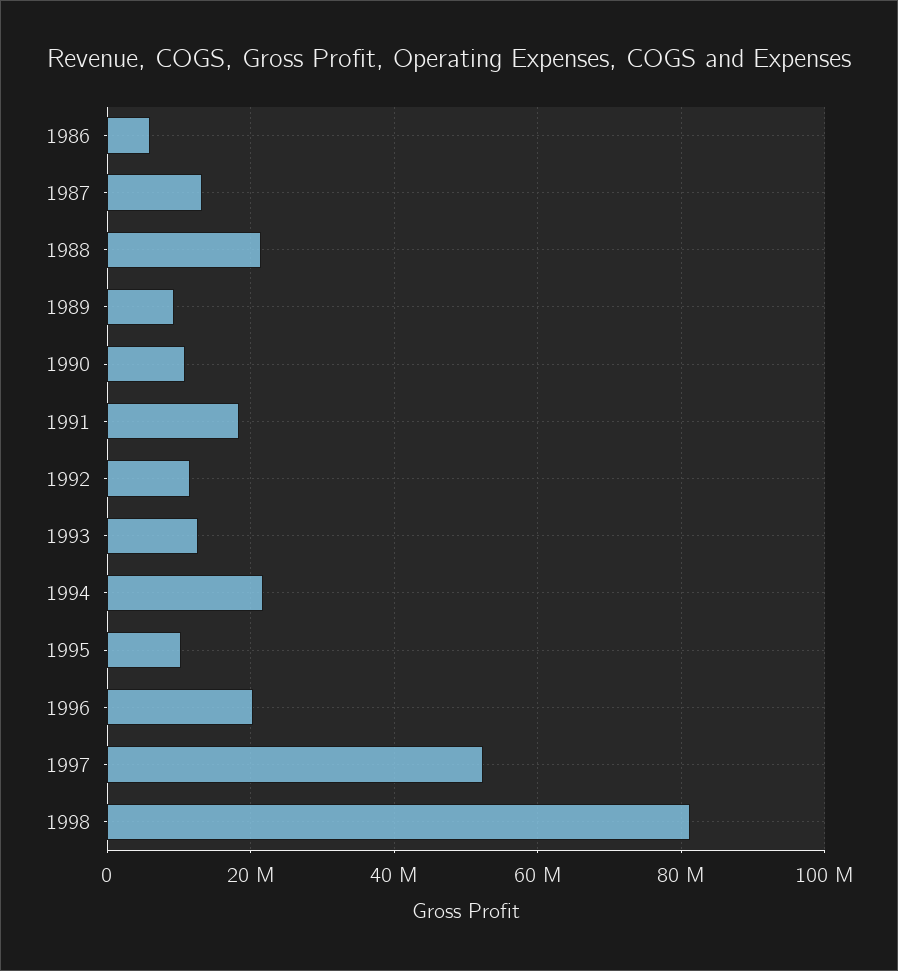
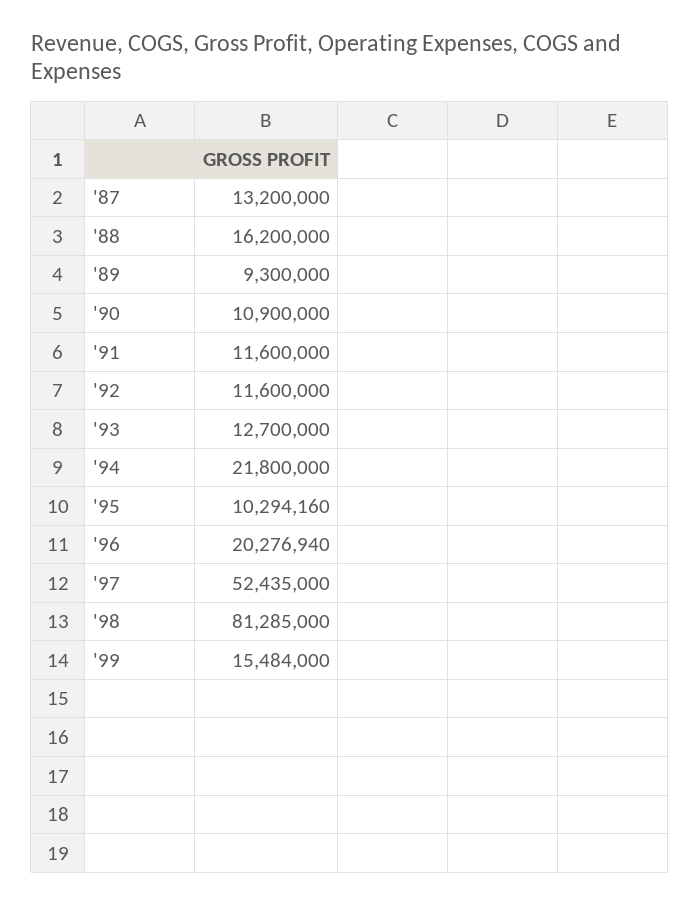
1986: 6000000 -> none
1988: 22000000 -> 16200000
1991: 18000000 -> 11600000
'99: none -> 15484000

